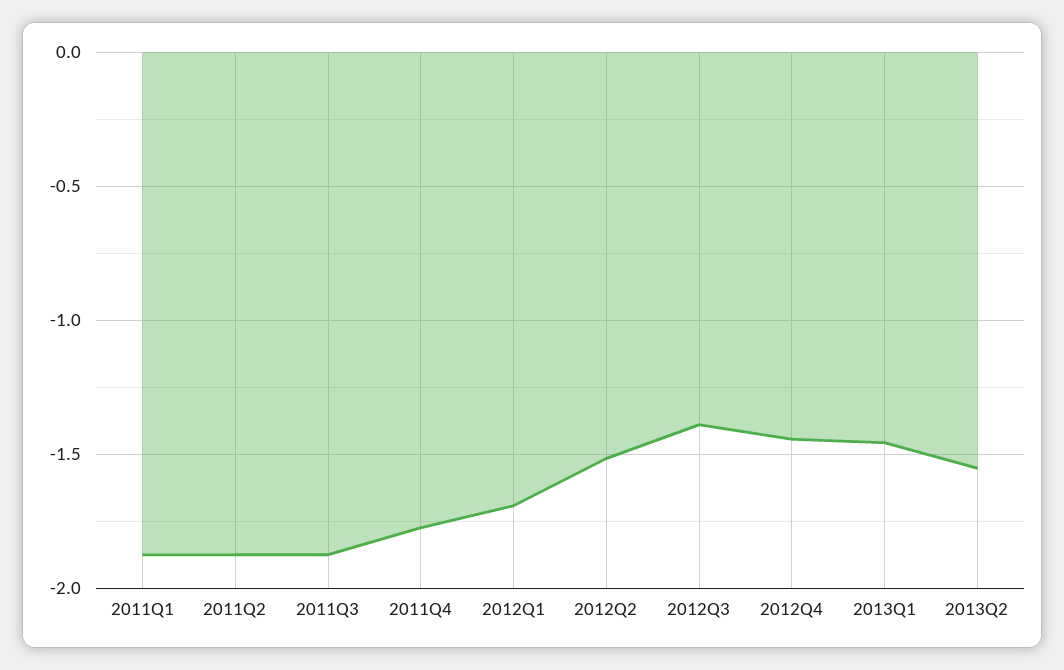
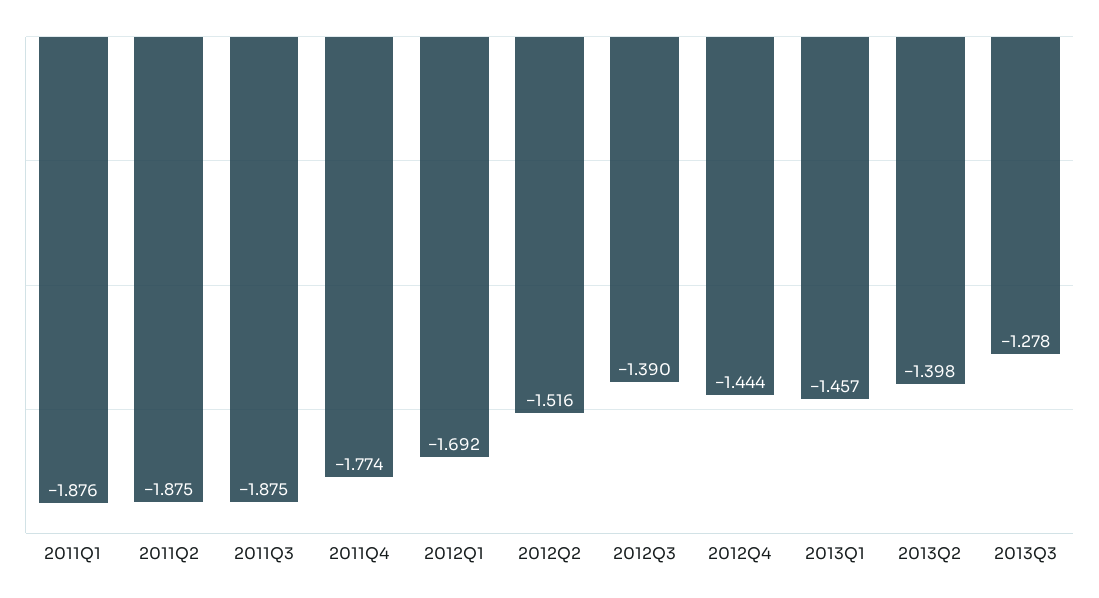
2013Q2: -1.55 -> -1.398
2013Q3: none -> -1.278

